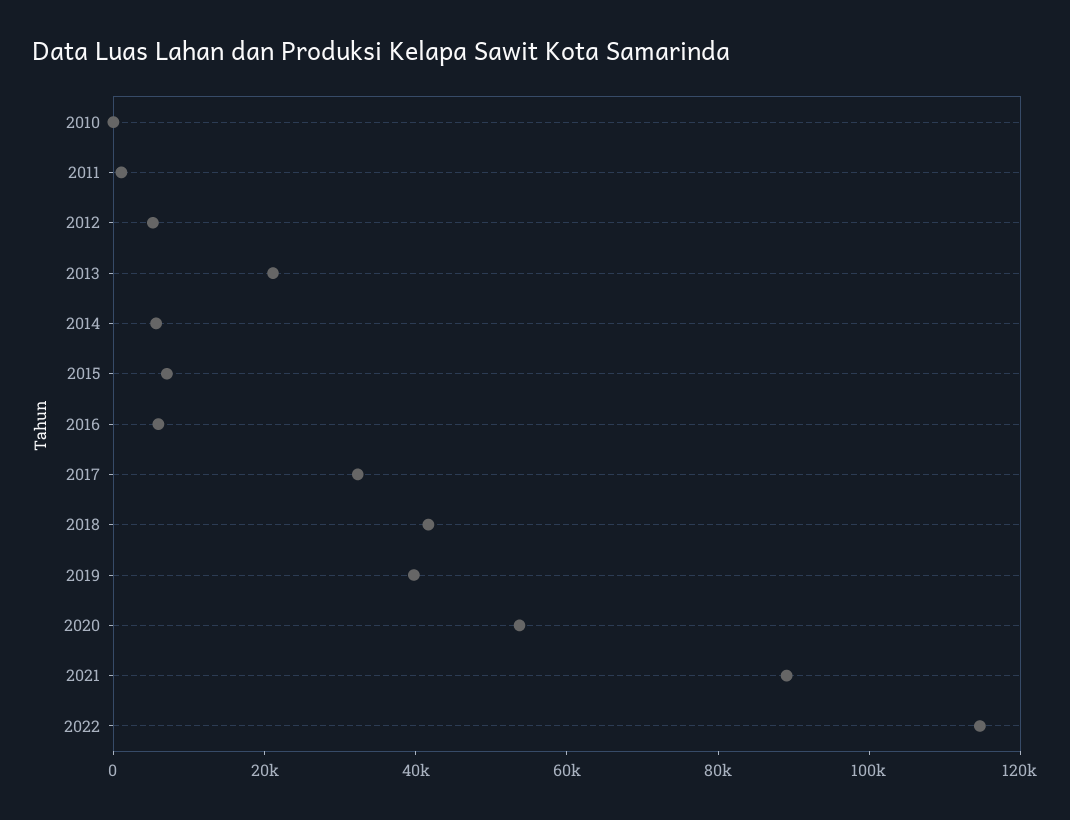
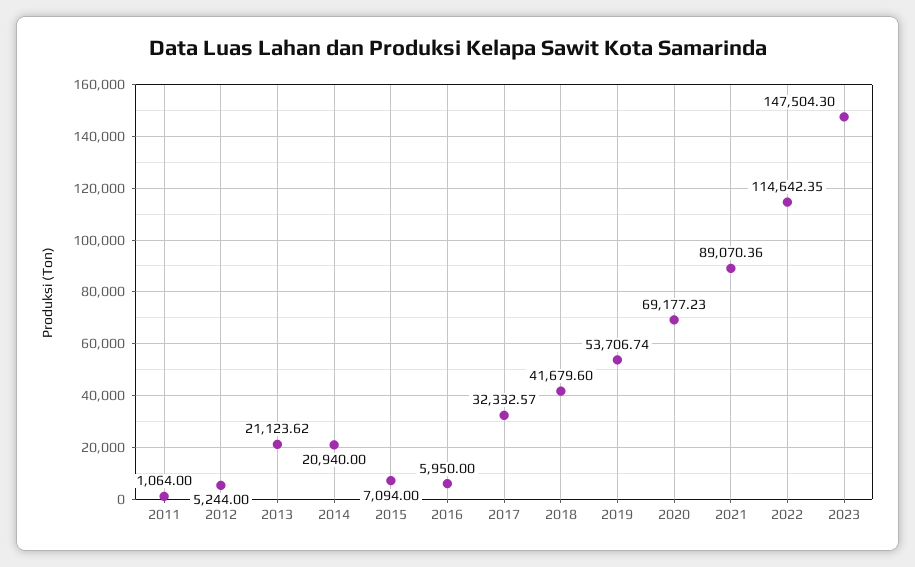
2010: 0 -> none
2014: 5000 -> 20940
2019: 40000 -> 53706.74
2020: 55000 -> 69177.23
2023: none -> 147504.3

